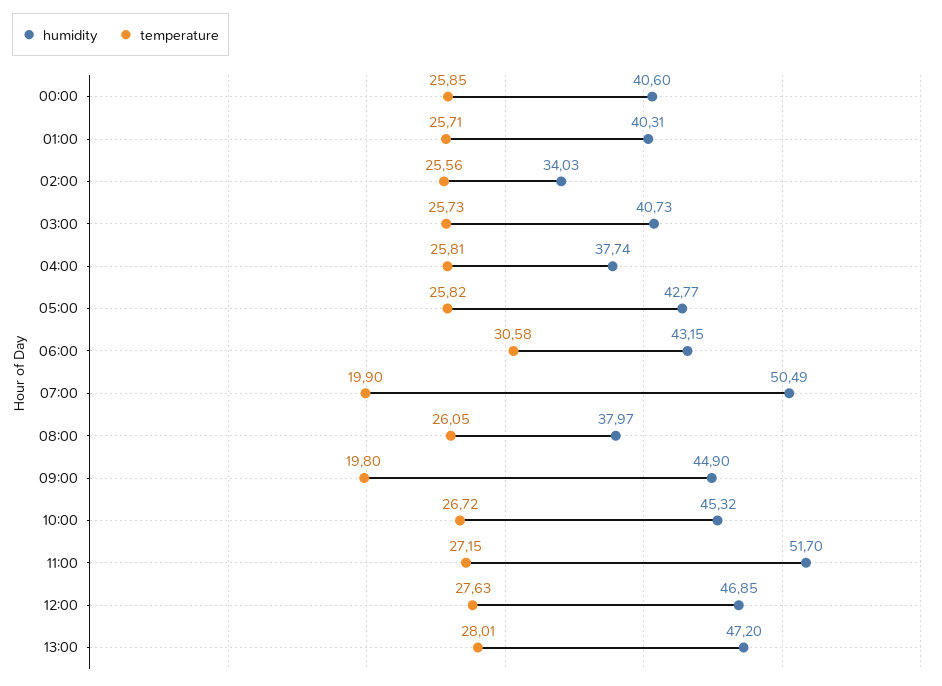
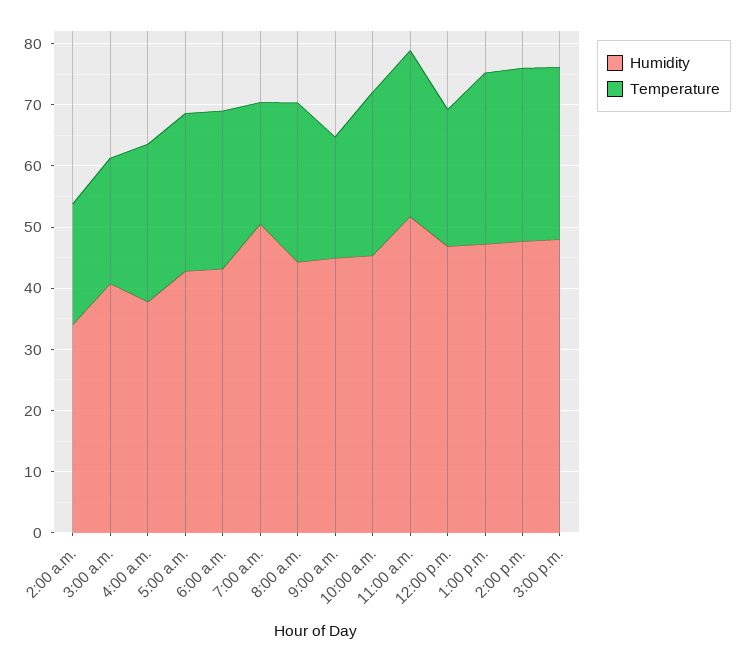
humidity, 00:00: 40.6 -> none
temperature, 00:00: 25.85 -> none
humidity, 01:00: 40.31 -> none
temperature, 01:00: 25.71 -> none
temperature, 02:00: 25.56 -> 20
temperature, 03:00: 25.73 -> 20
temperature, 06:00: 30.58 -> 26
humidity, 08:00: 37.97 -> 44
temperature, 12:00: 27.63 -> 22
humidity, 2:00 p.m.: none -> 48
temperature, 2:00 p.m.: none -> 28
humidity, 3:00 p.m.: none -> 48
temperature, 3:00 p.m.: none -> 28

